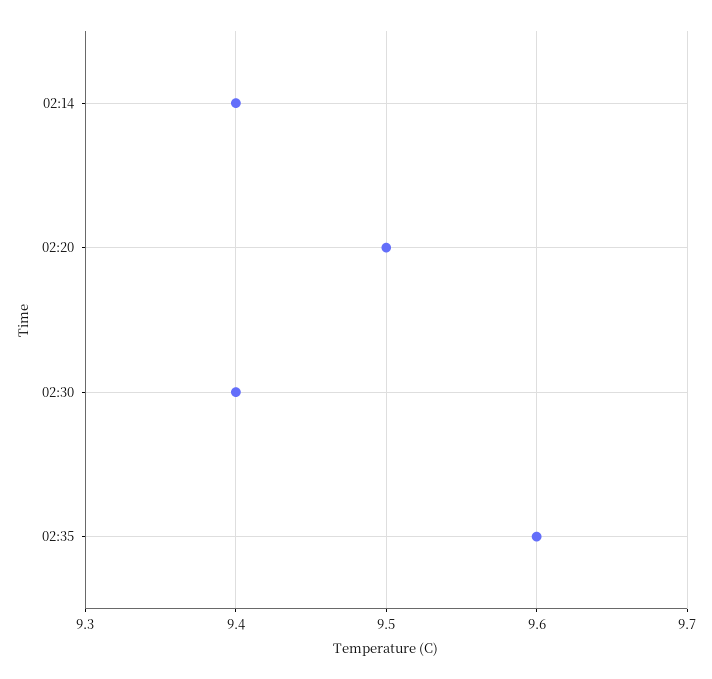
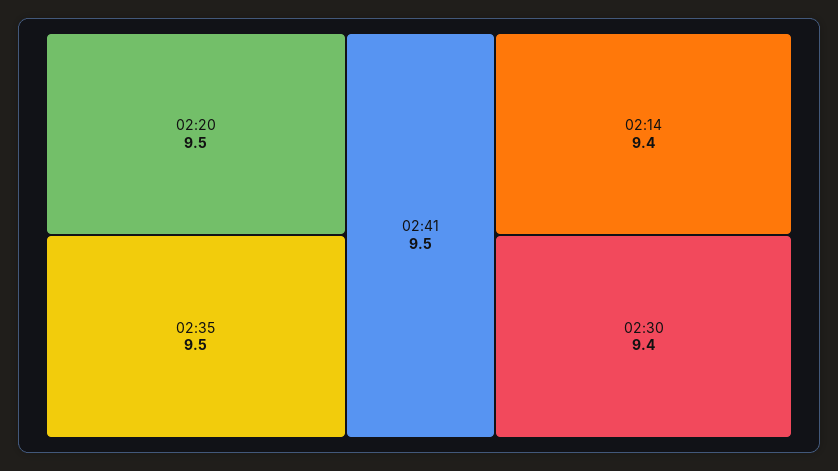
02:35: 9.6 -> 9.5
02:41: none -> 9.5

